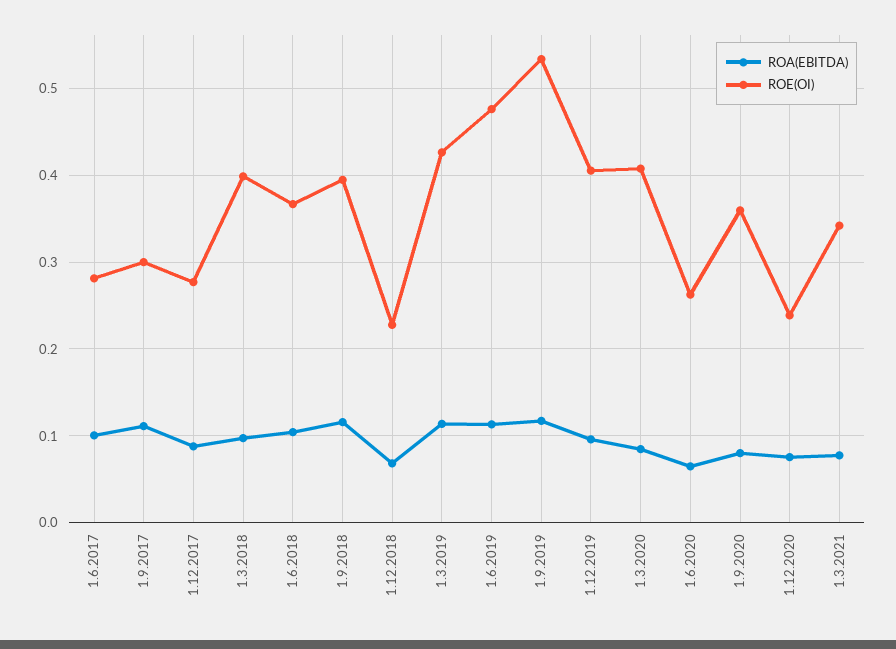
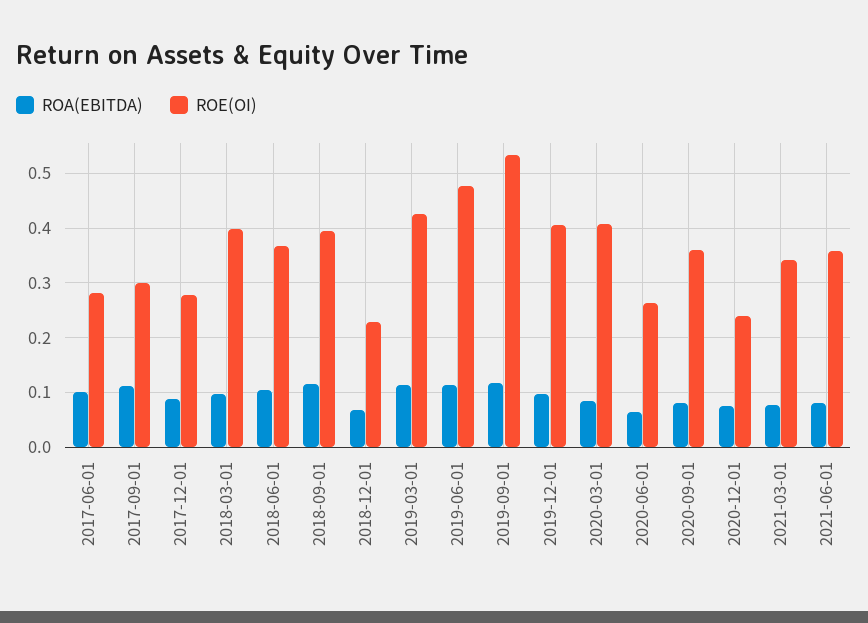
ROA(EBITDA), 2021-06-01: none -> 0.08
ROE(OI), 2021-06-01: none -> 0.36

